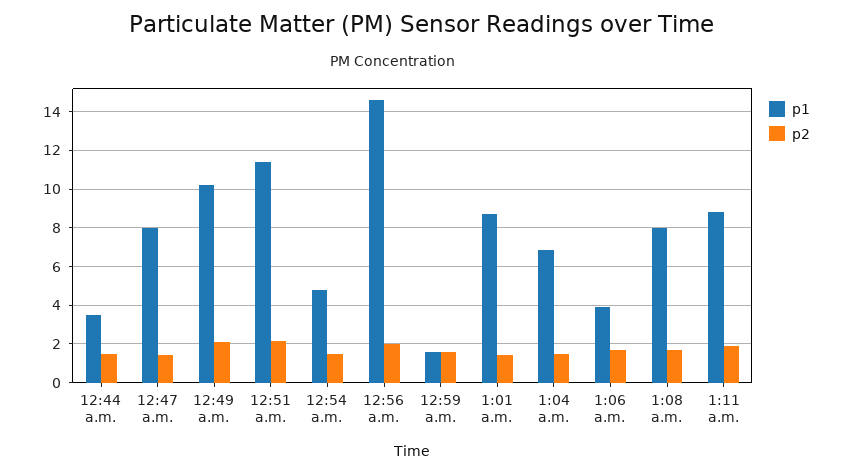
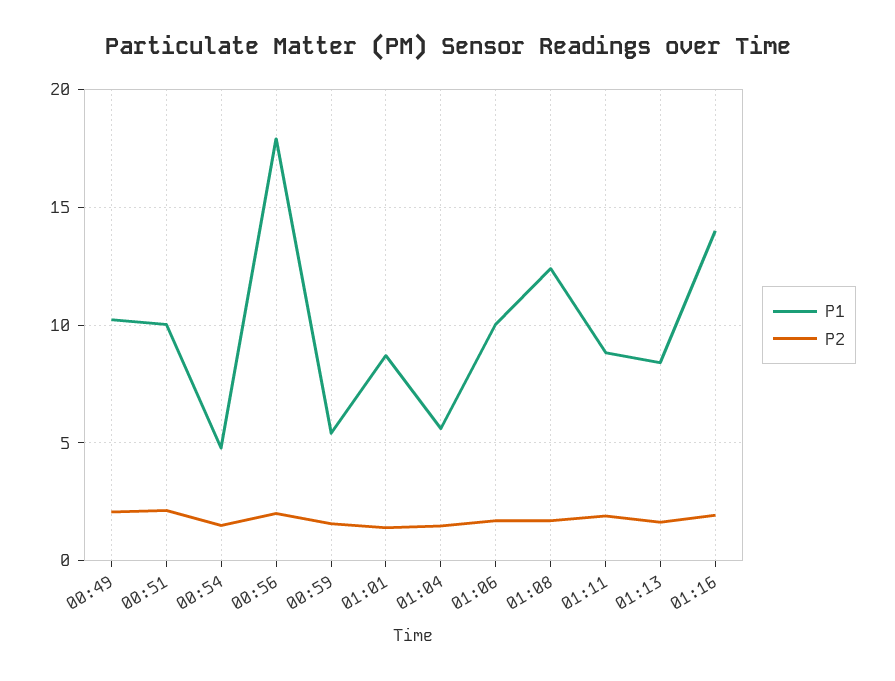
p1, 12:44 a.m.: 3.5 -> none
p2, 12:44 a.m.: 1.5 -> none
p1, 12:47 a.m.: 8 -> none
p2, 12:47 a.m.: 1.5 -> none
p1, 12:51 a.m.: 11.5 -> 10
p1, 12:56 a.m.: 14.5 -> 18
p1, 12:59 a.m.: 1.5 -> 5.5
p1, 1:04 a.m.: 7 -> 5.5
p1, 1:06 a.m.: 4 -> 10
p1, 1:08 a.m.: 8 -> 12.5
p1, 01:13: none -> 8.5
p2, 01:13: none -> 1.5
p1, 01:16: none -> 14
p2, 01:16: none -> 2

